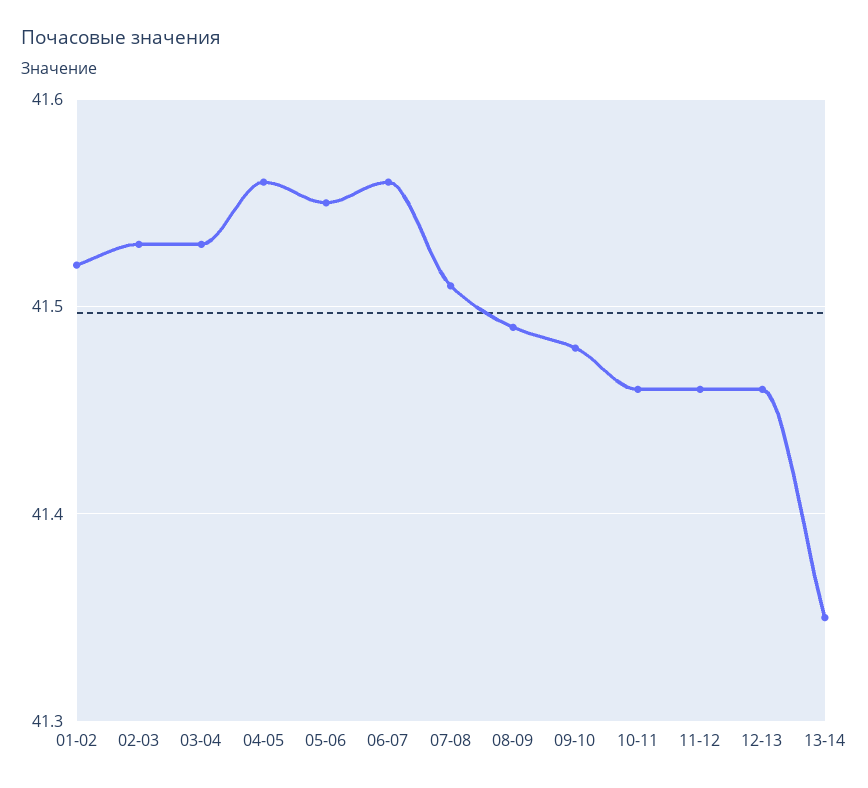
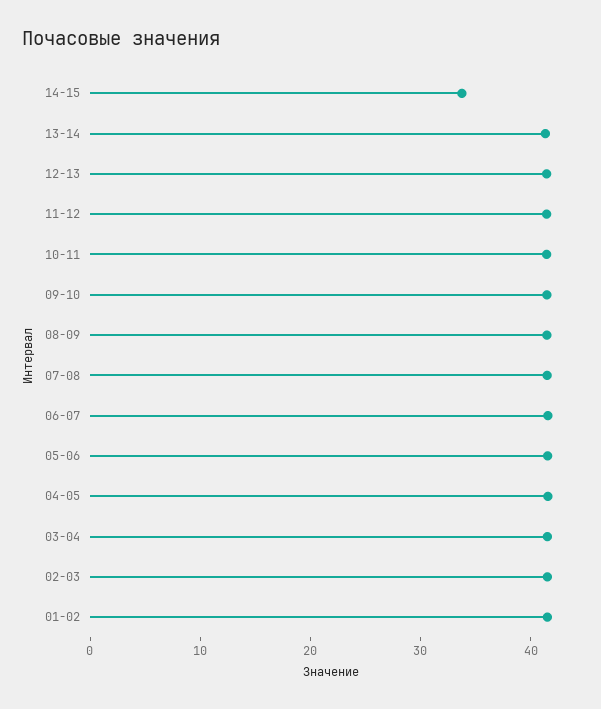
14-15: none -> 34

